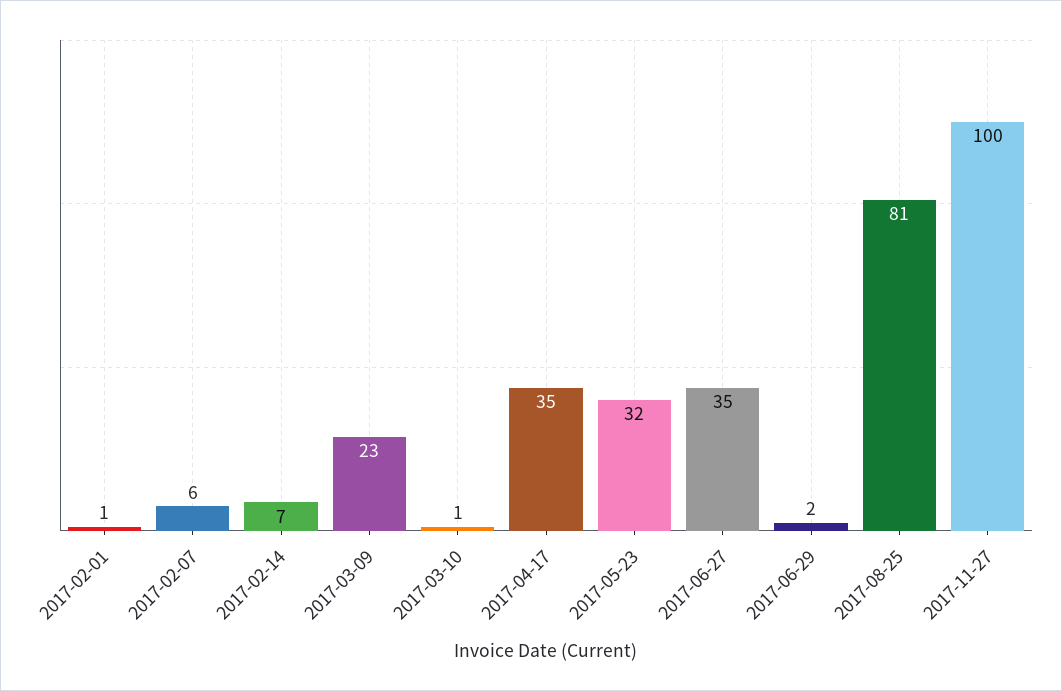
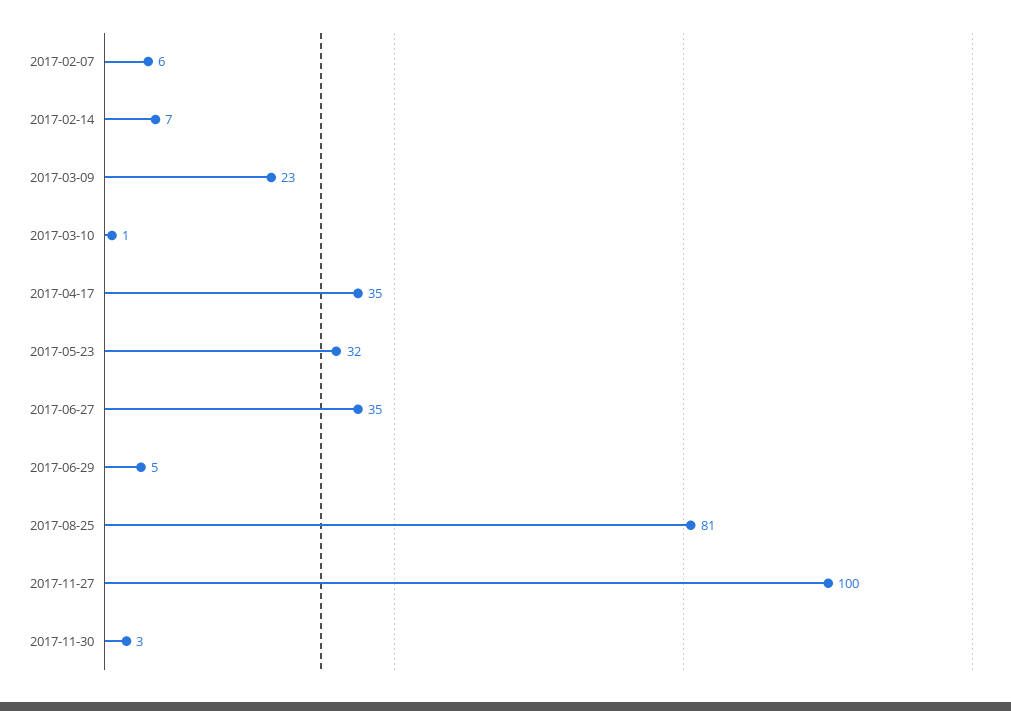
2017-02-01: 1 -> none
2017-06-29: 2 -> 5
2017-11-30: none -> 3

